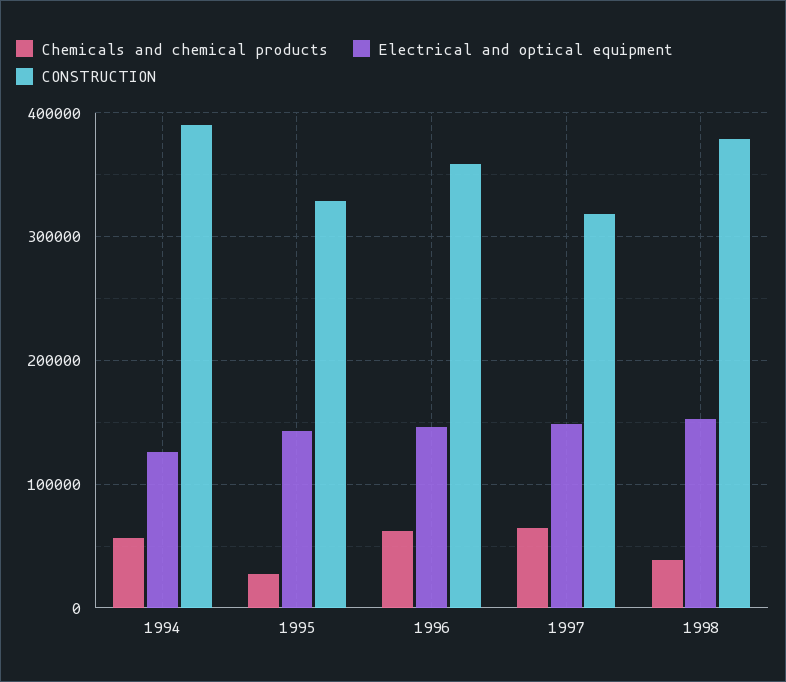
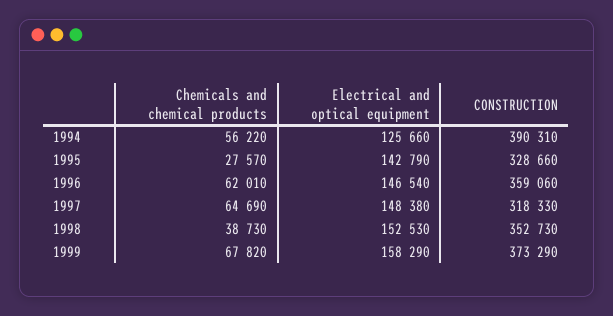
CONSTRUCTION, 1998: 380000 -> 352730
Chemicals and chemical products, 1999: none -> 67820
Electrical and optical equipment, 1999: none -> 158290
CONSTRUCTION, 1999: none -> 373290

